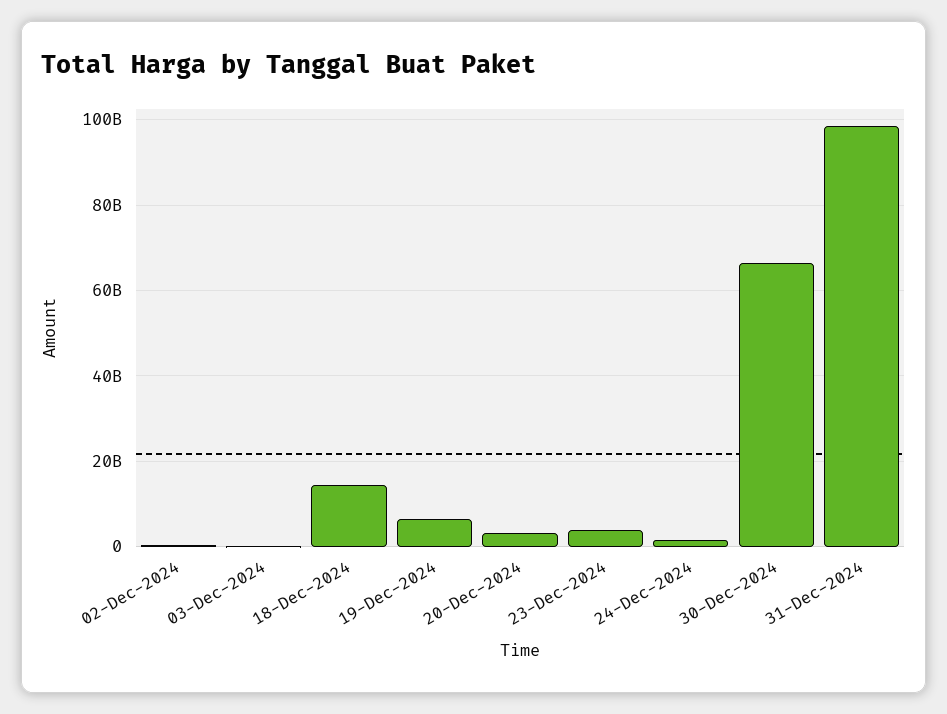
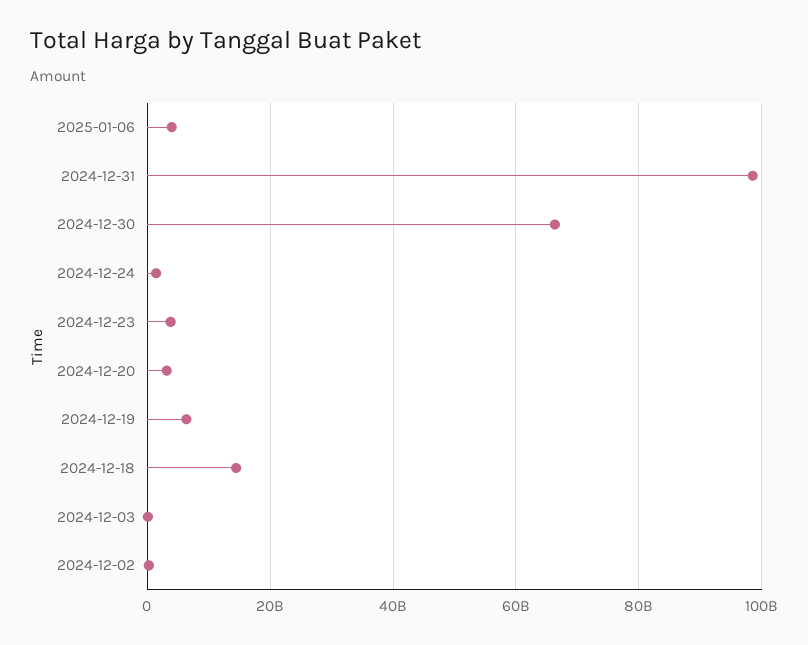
2025-01-06: none -> 4000000000

